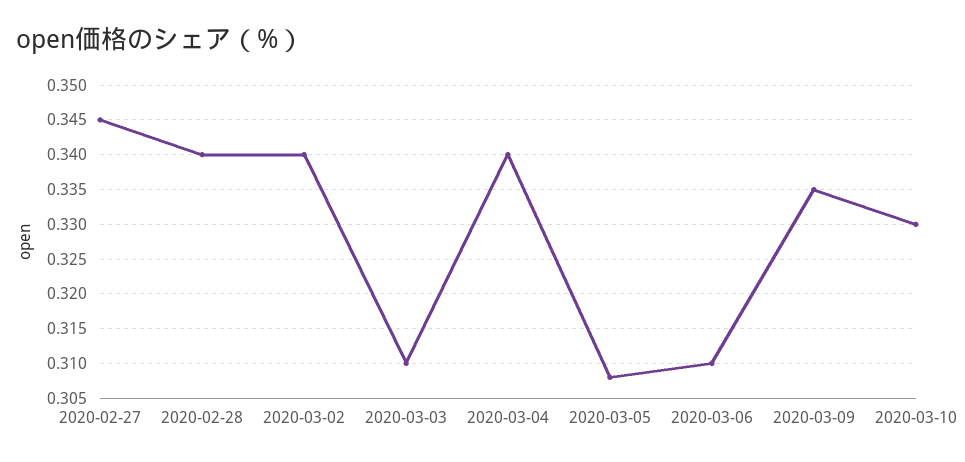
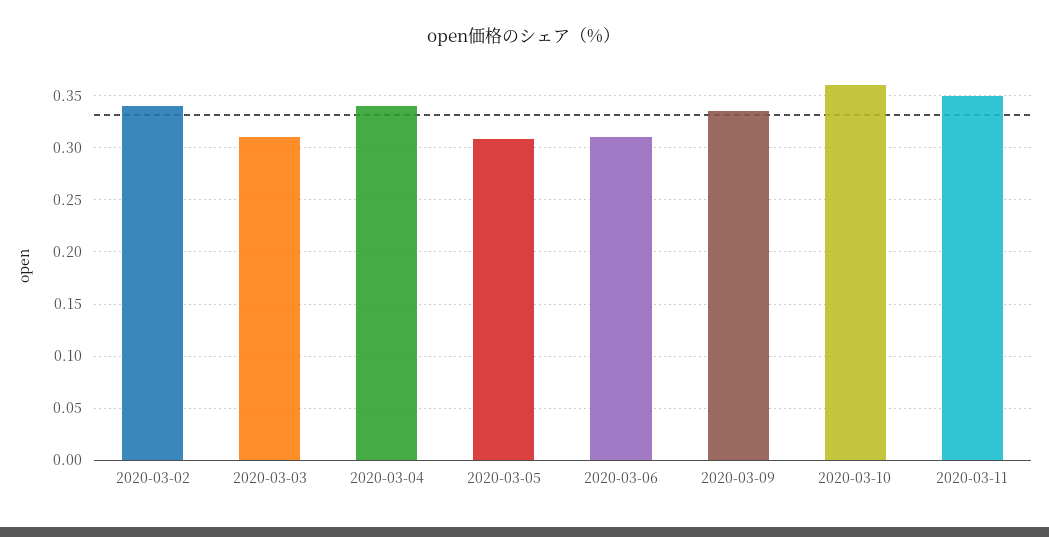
2020-02-27: 0.345 -> none
2020-02-28: 0.34 -> none
2020-03-10: 0.33 -> 0.36
2020-03-11: none -> 0.35

